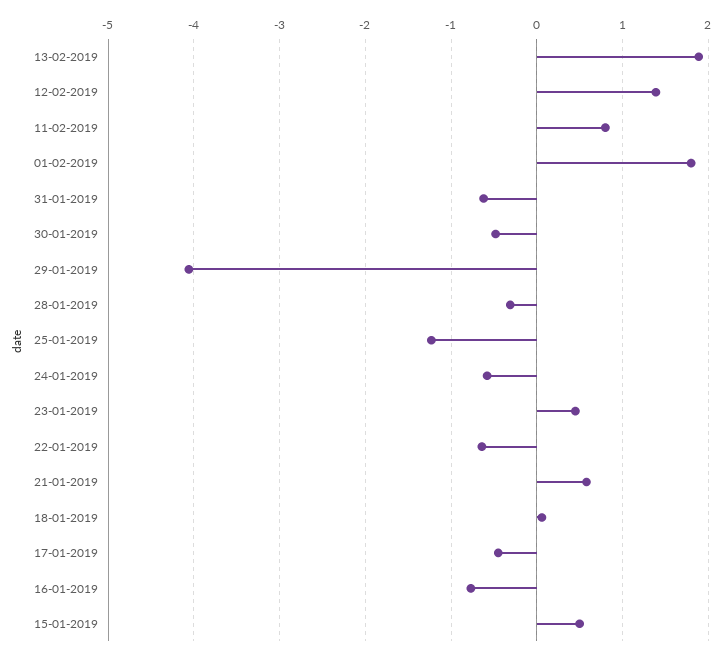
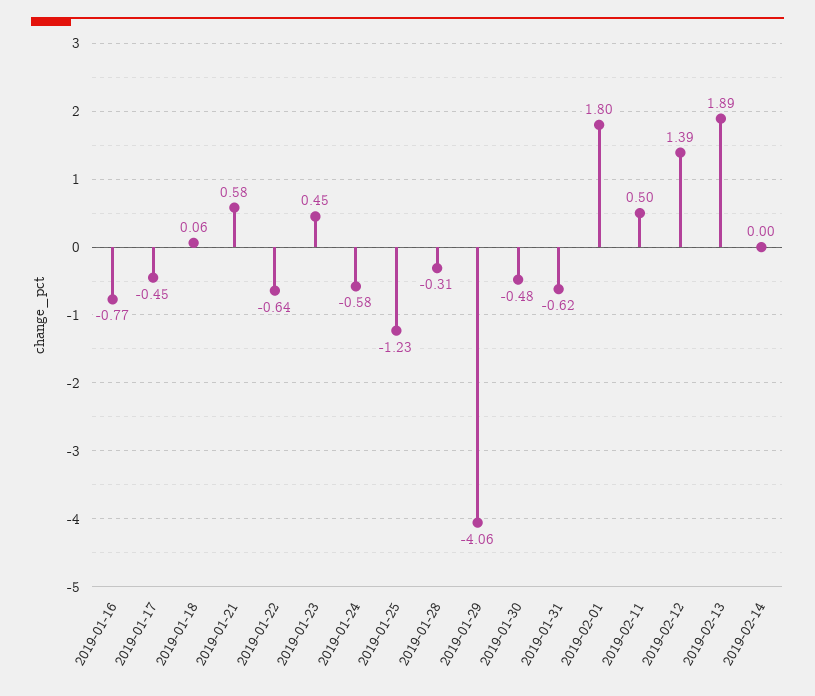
11-02-2019: 0.8 -> 0.5
15-01-2019: 0.5 -> none
2019-02-14: none -> 0

